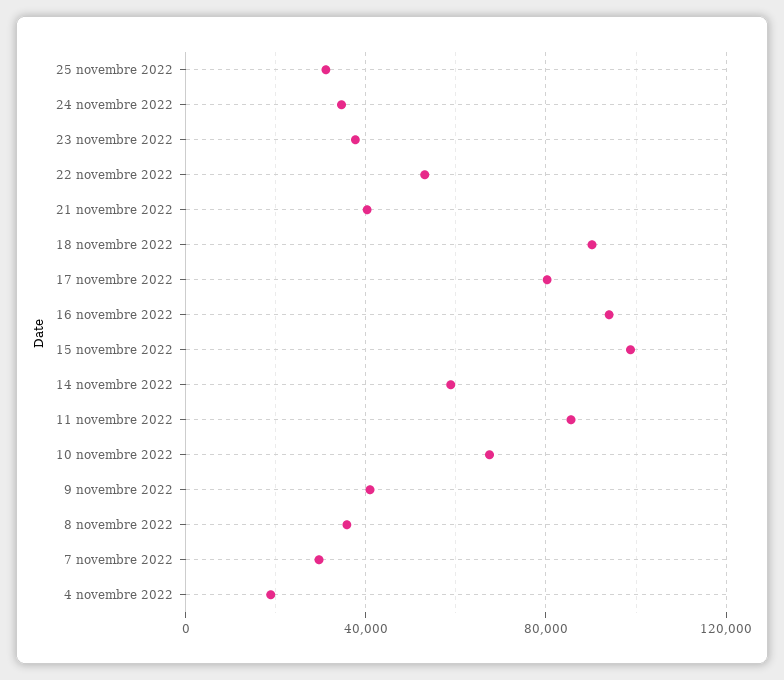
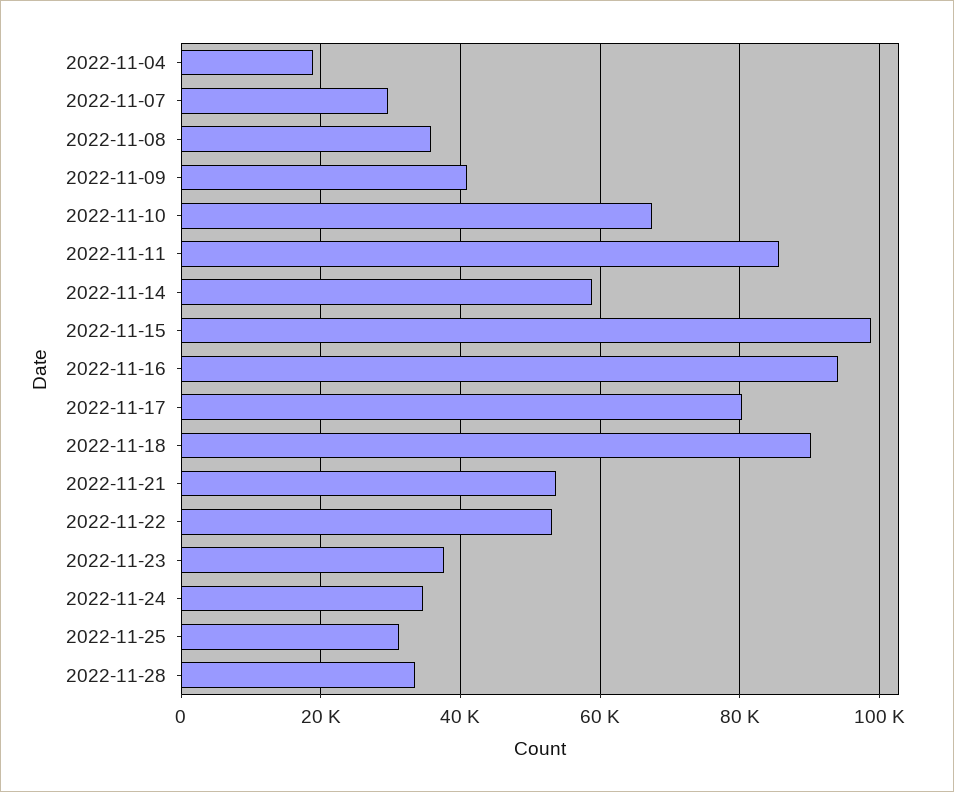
21 novembre 2022: 40000 -> 54000
2022-11-28: none -> 34000

